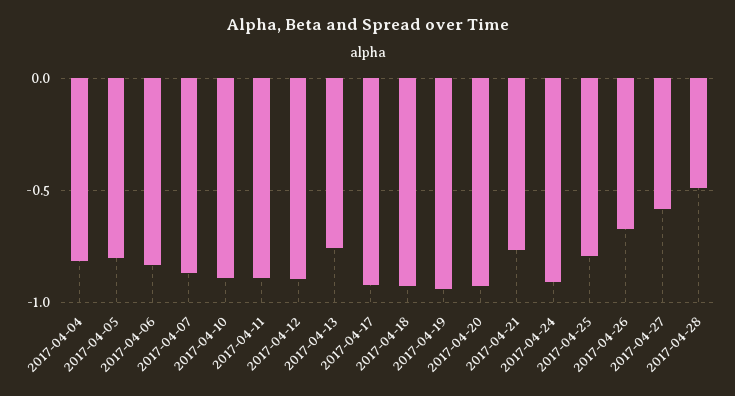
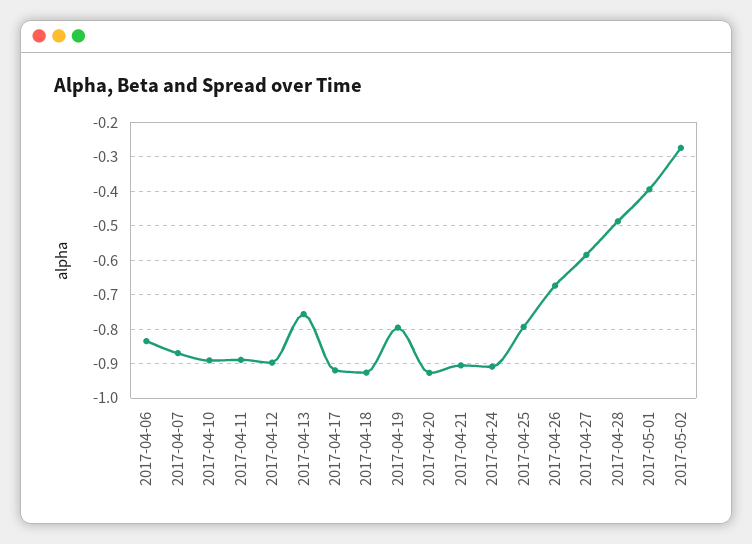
2017-04-04: -0.8 -> none
2017-04-05: -0.8 -> none
2017-04-19: -0.95 -> -0.8
2017-04-21: -0.75 -> -0.9
2017-05-01: none -> -0.4
2017-05-02: none -> -0.28

